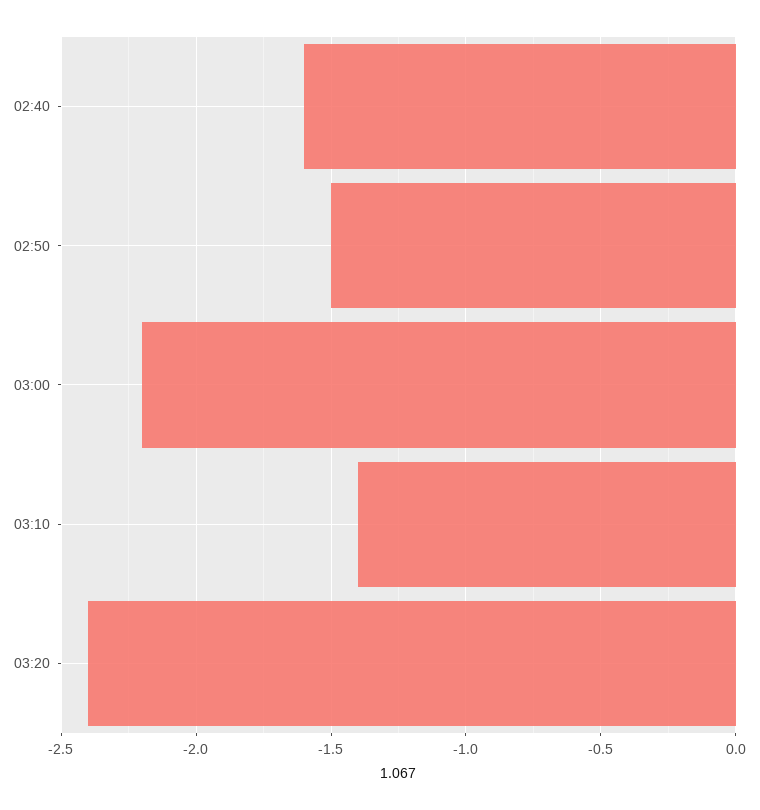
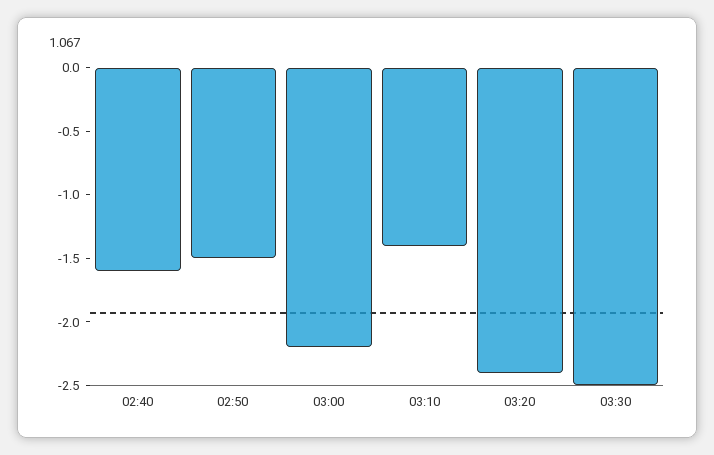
03:30: none -> -2.5

